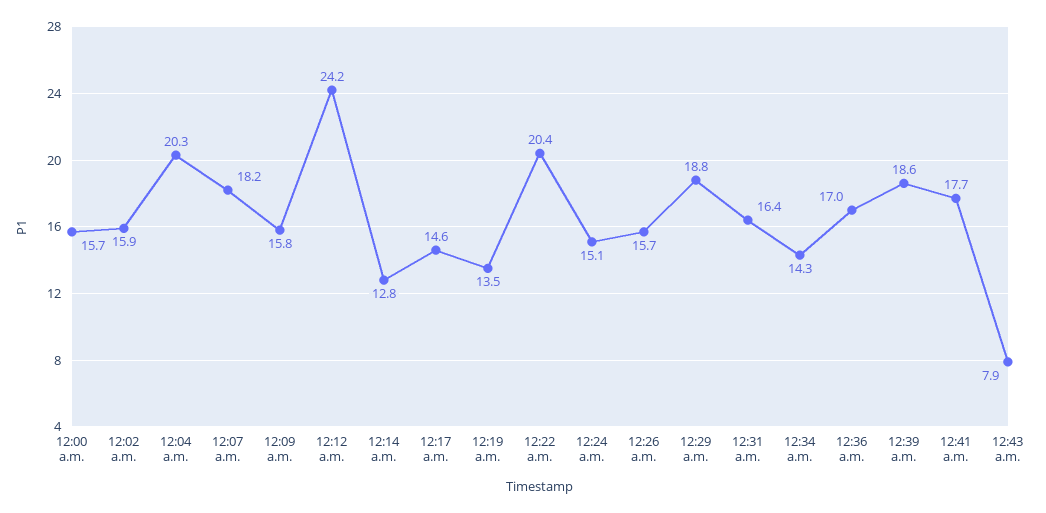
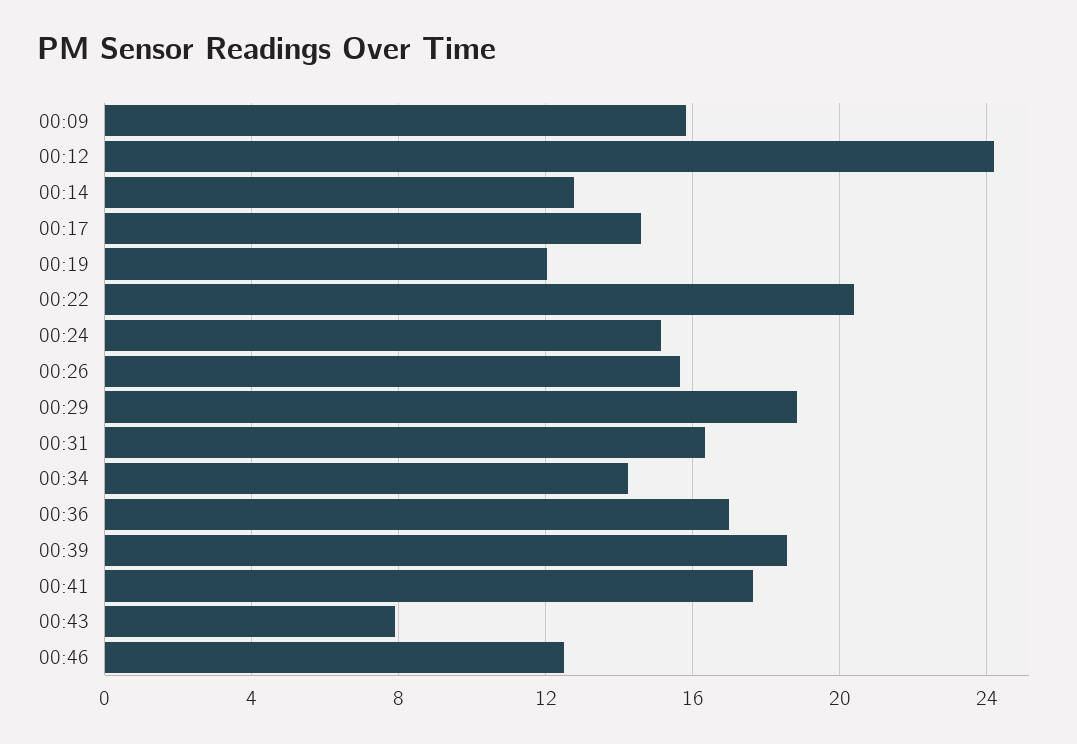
12:00 a.m.: 15.7 -> none
12:02 a.m.: 15.9 -> none
12:04 a.m.: 20.3 -> none
12:07 a.m.: 18.2 -> none
12:19 a.m.: 13.5 -> 12
00:46: none -> 12.5

